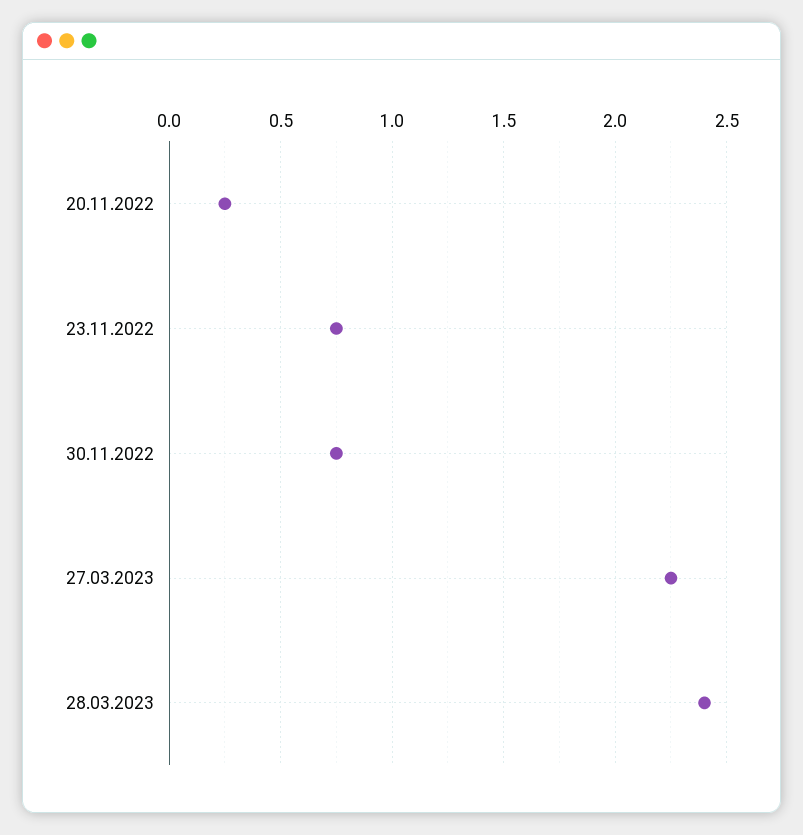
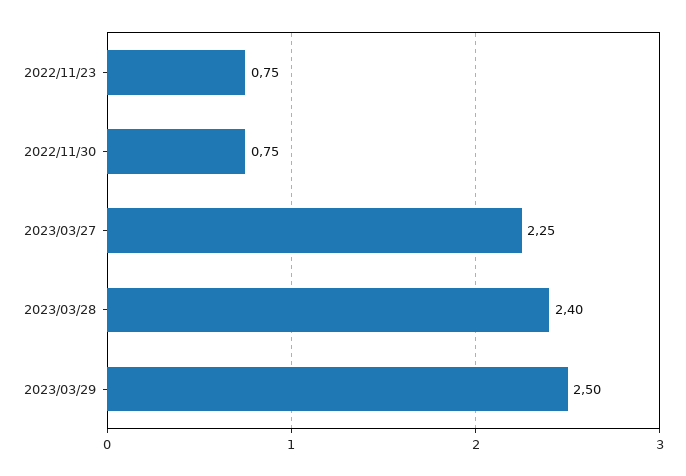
20.11.2022: 0.25 -> none
2023/03/29: none -> 2.5

